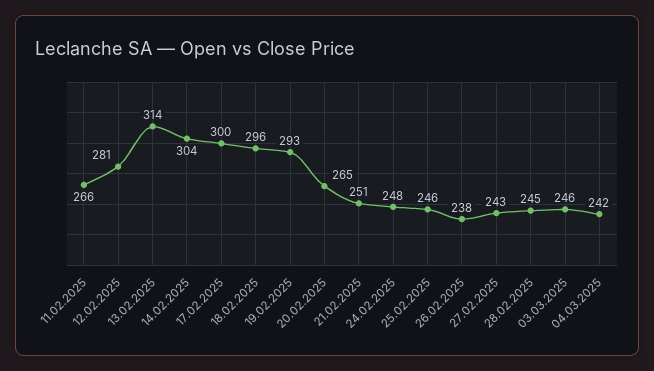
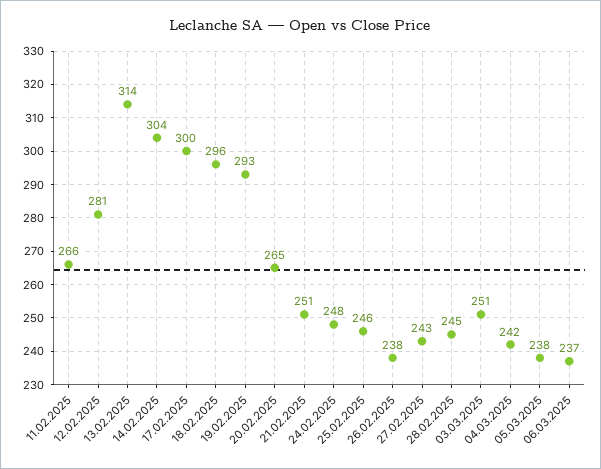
03.03.2025: 246 -> 251
05.03.2025: none -> 238
06.03.2025: none -> 237

